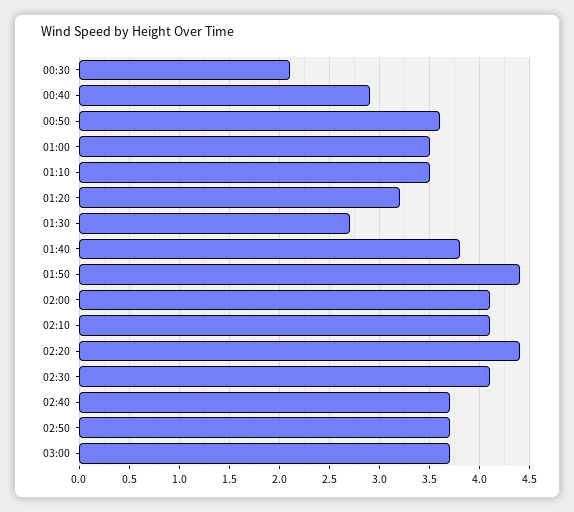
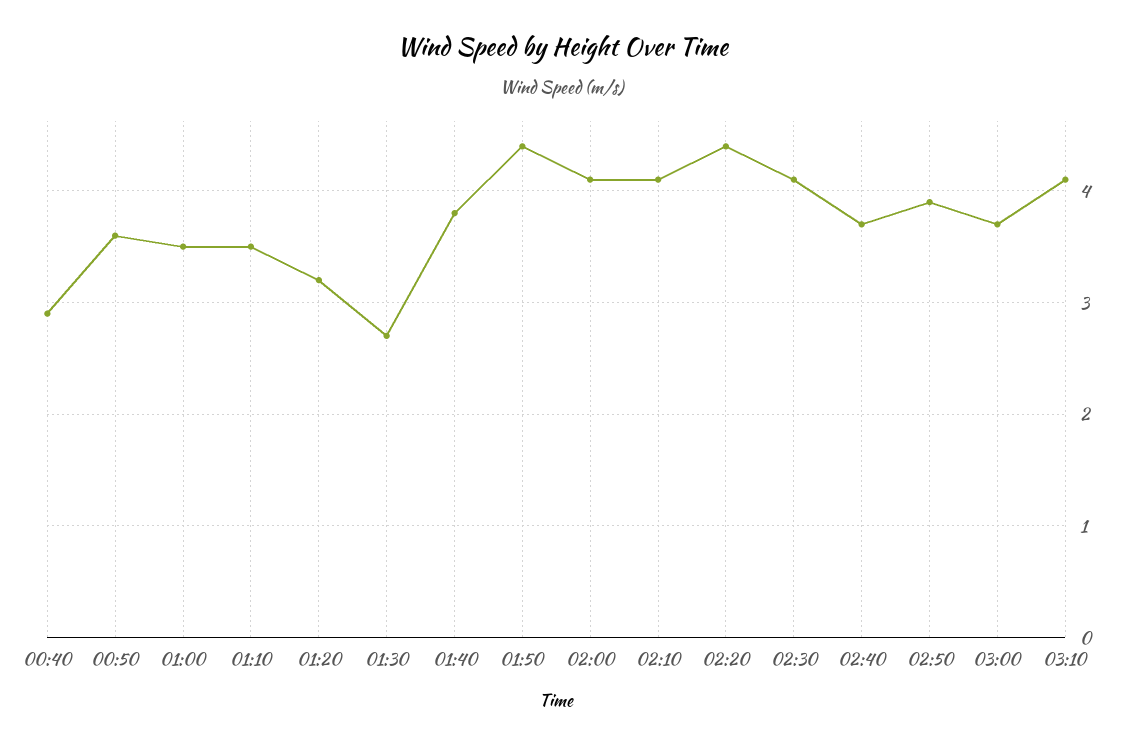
00:30: 2.1 -> none
02:50: 3.7 -> 3.9
03:10: none -> 4.1

